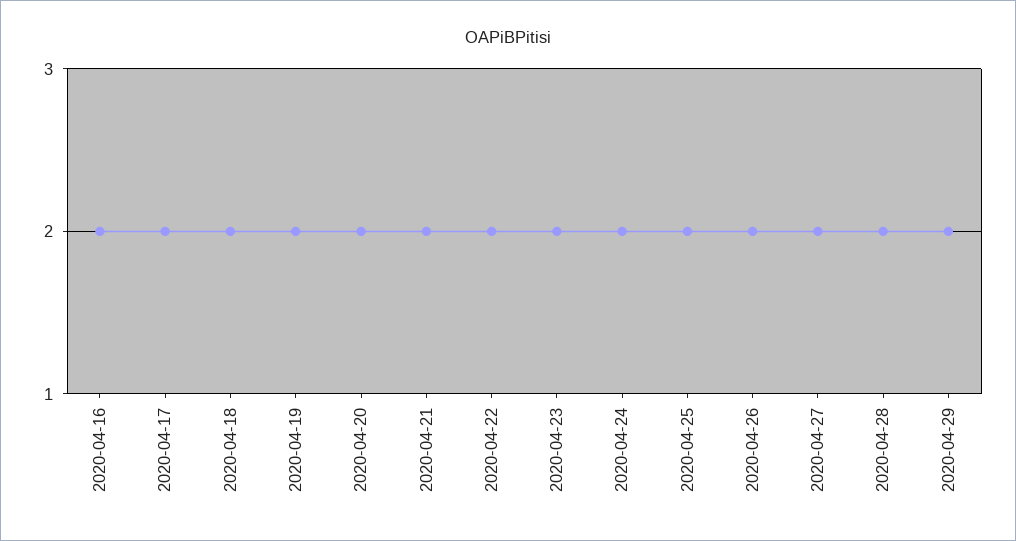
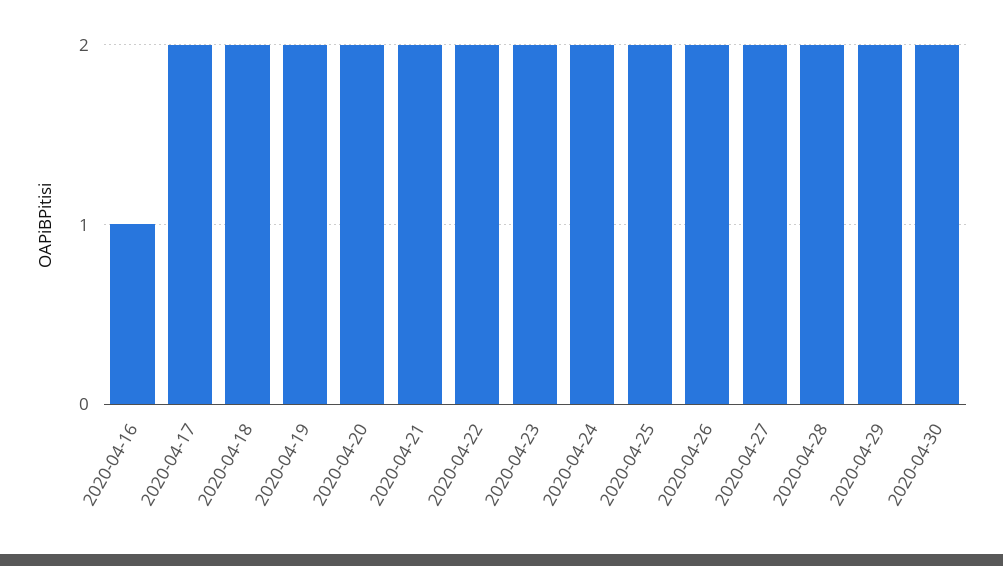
2020-04-16: 2 -> 1
2020-04-30: none -> 2

